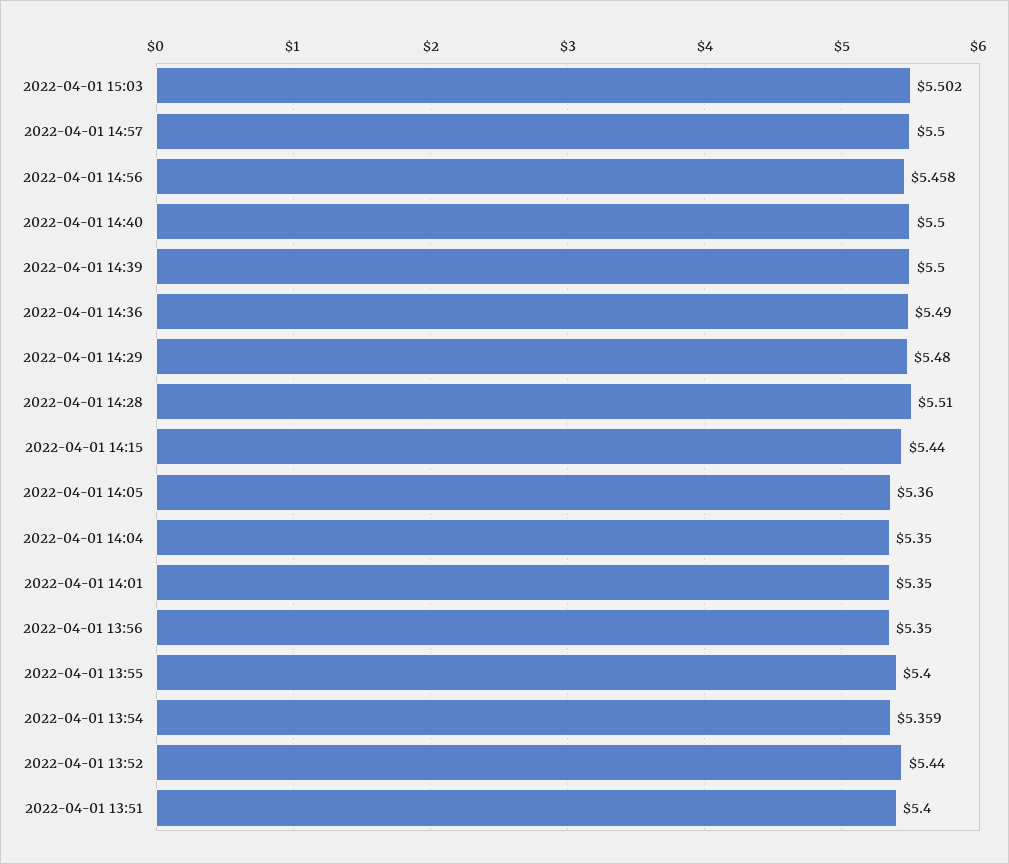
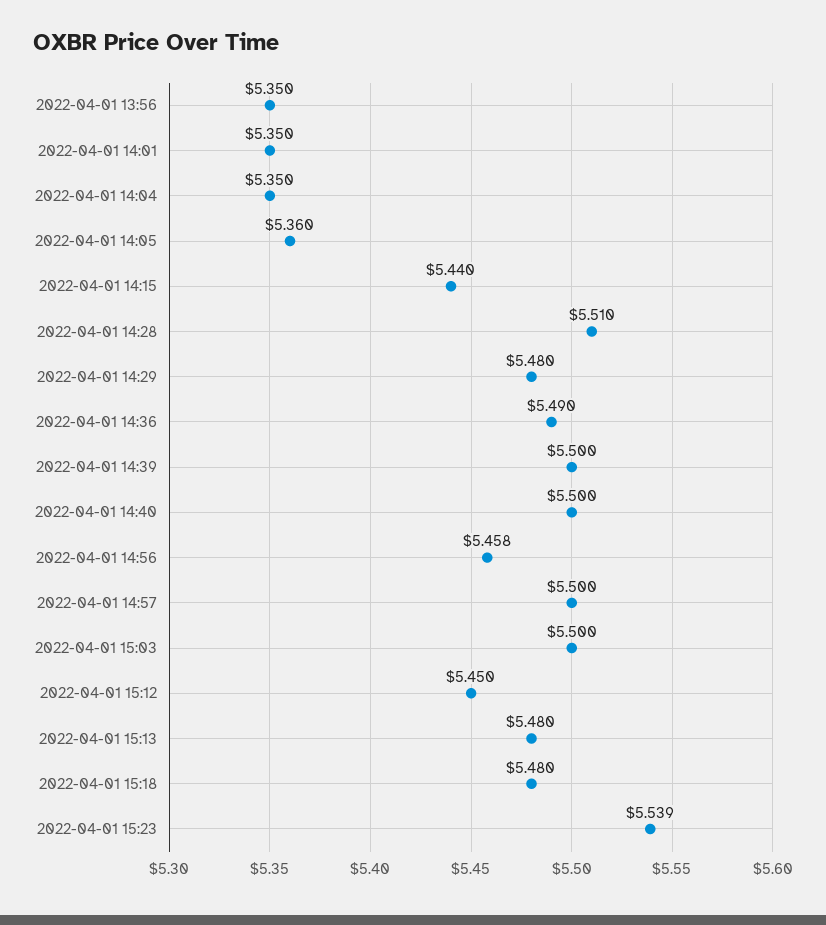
2022-04-01 15:03: 5.502 -> 5.5
2022-04-01 13:55: 5.4 -> none
2022-04-01 13:54: 5.359 -> none
2022-04-01 13:52: 5.44 -> none
2022-04-01 13:51: 5.4 -> none
2022-04-01 15:12: none -> 5.45
2022-04-01 15:13: none -> 5.48
2022-04-01 15:18: none -> 5.48
2022-04-01 15:23: none -> 5.539

